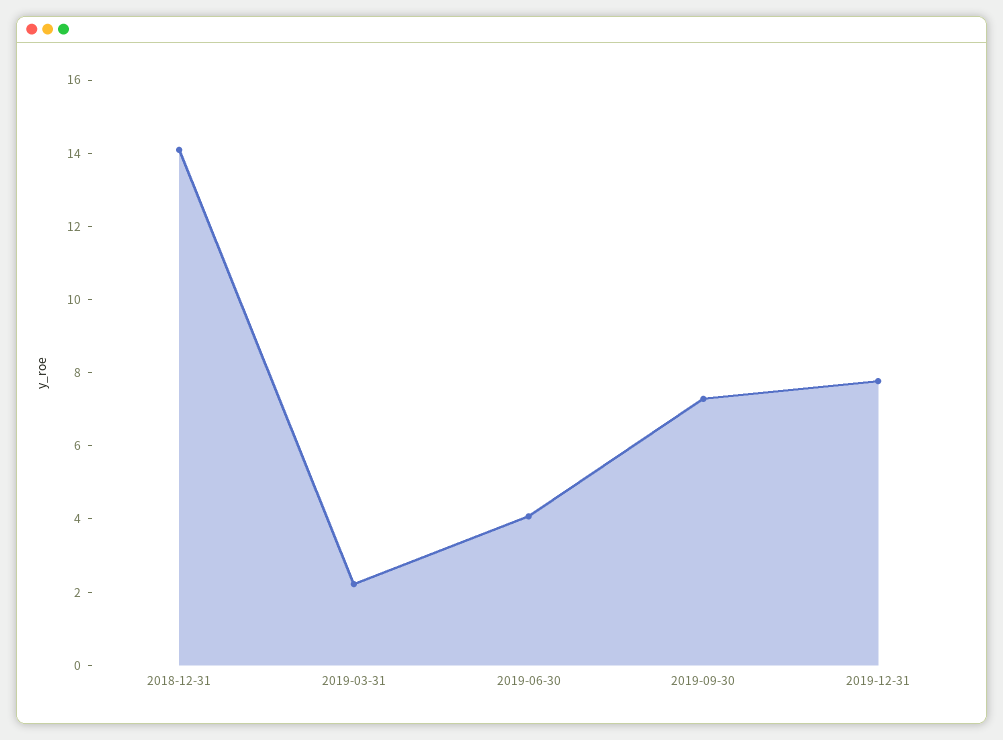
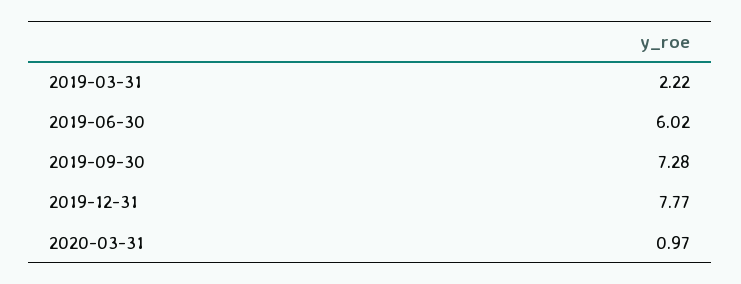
2018-12-31: 14 -> none
2019-06-30: 4 -> 6.02
2020-03-31: none -> 0.97

